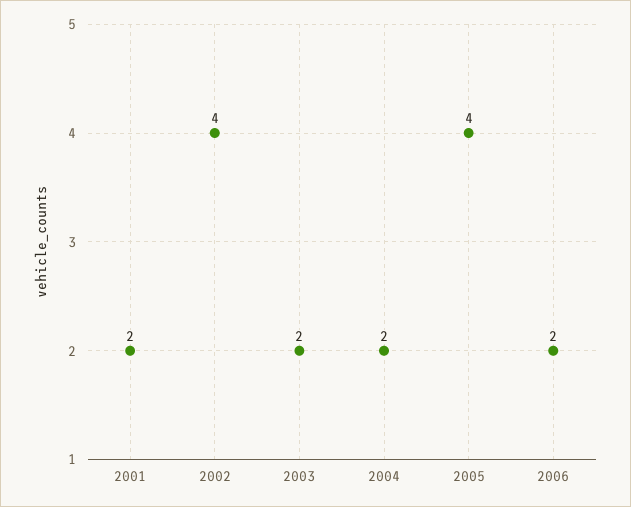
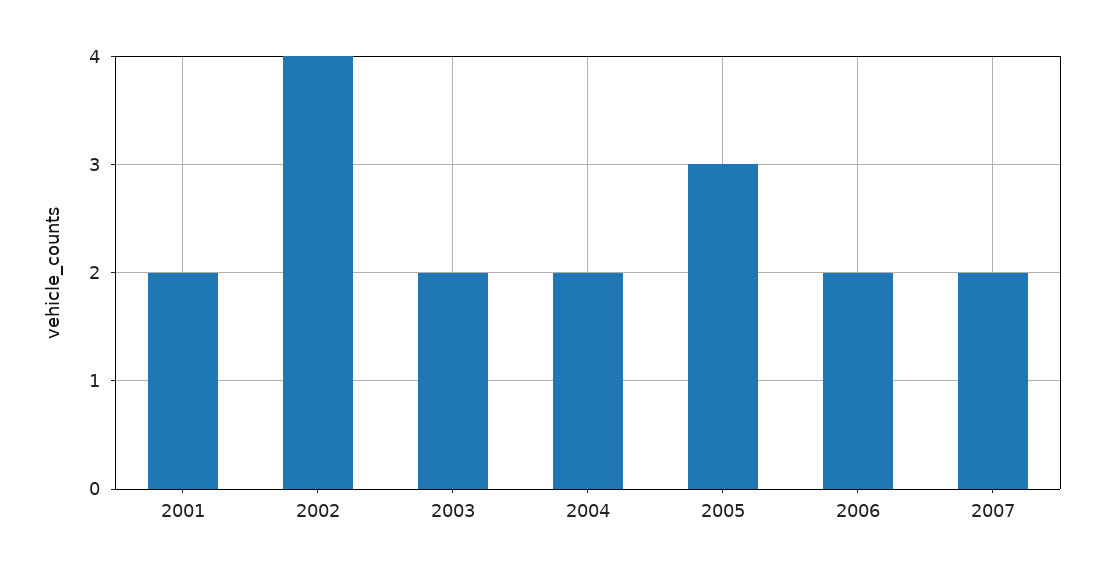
2005: 4 -> 3
2007: none -> 2

